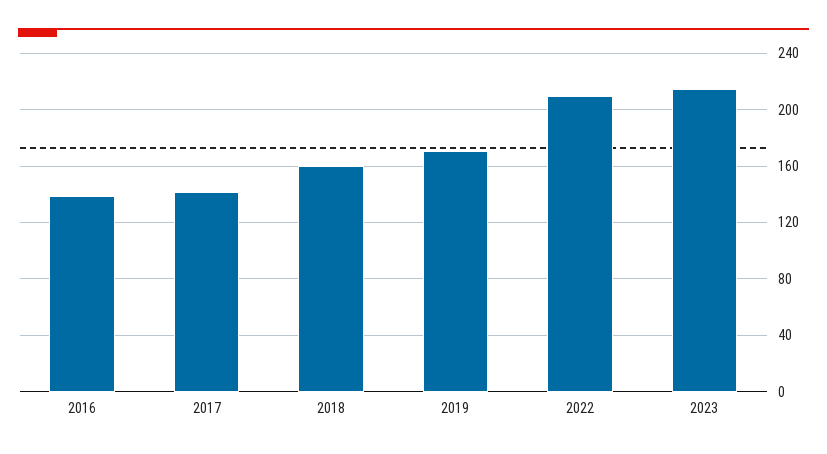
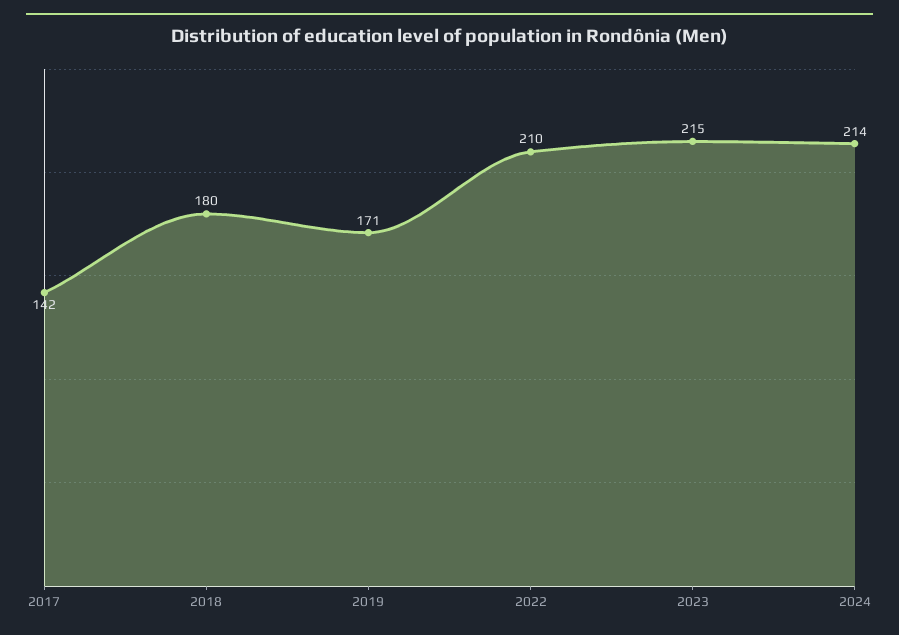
2016: 140 -> none
2018: 160 -> 180
2024: none -> 214

